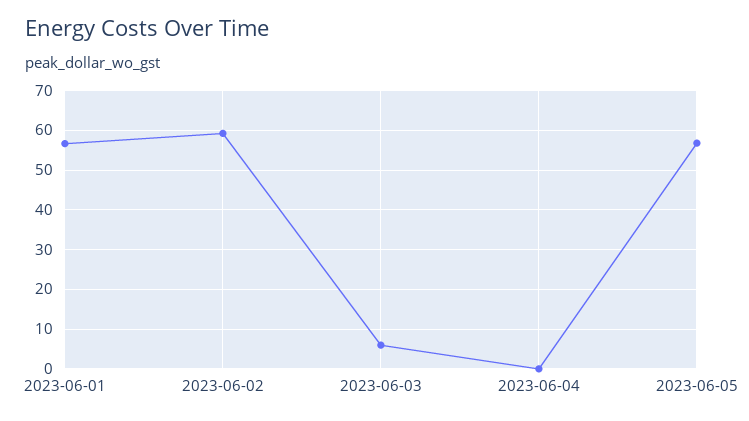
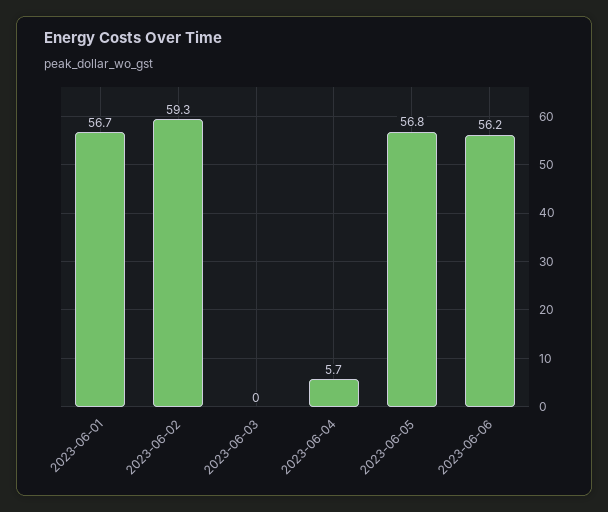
2023-06-03: 6 -> 0
2023-06-04: 0 -> 5.7
2023-06-06: none -> 56.2

